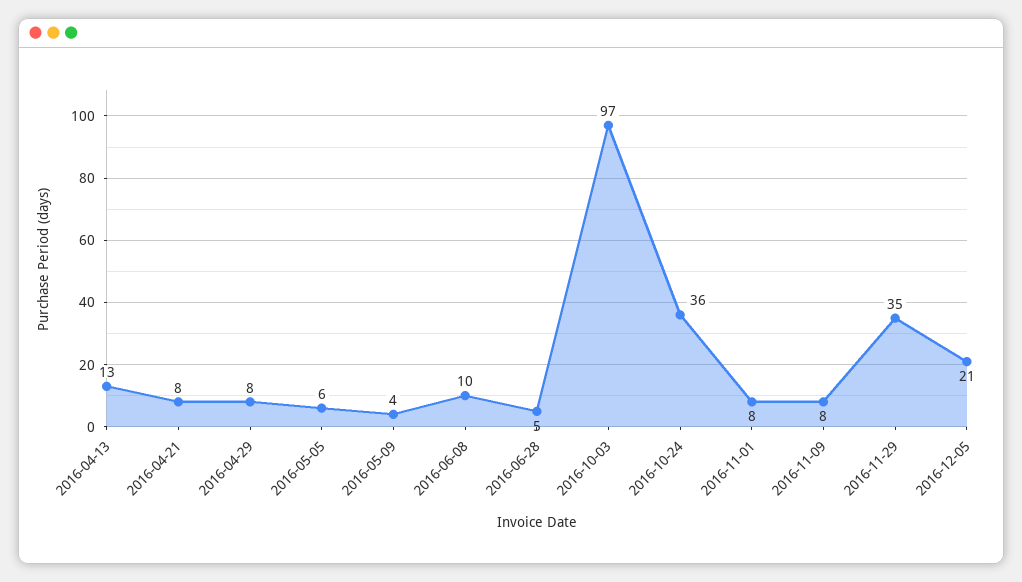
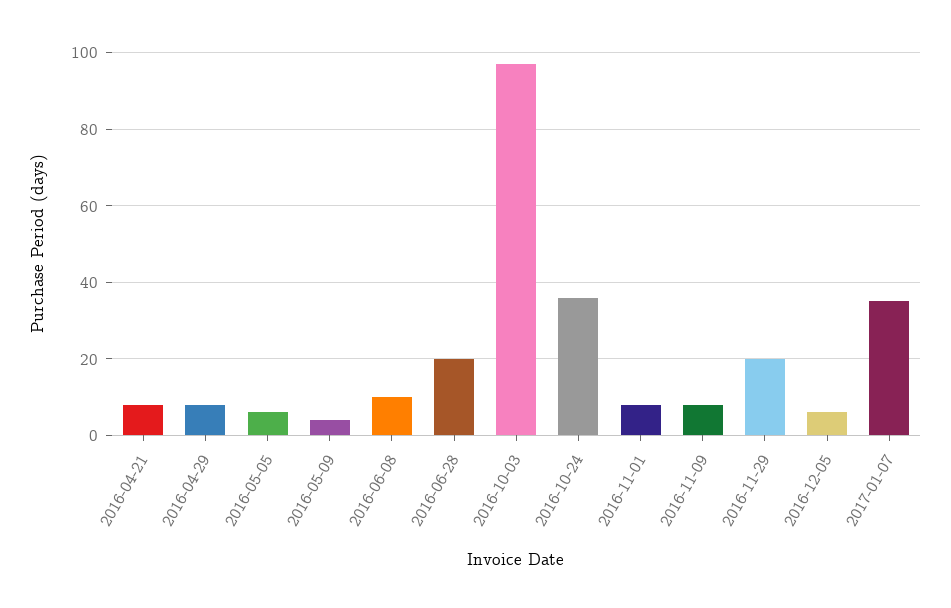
2016-04-13: 13 -> none
2016-06-28: 5 -> 20
2016-11-29: 35 -> 20
2016-12-05: 21 -> 5
2017-01-07: none -> 35

